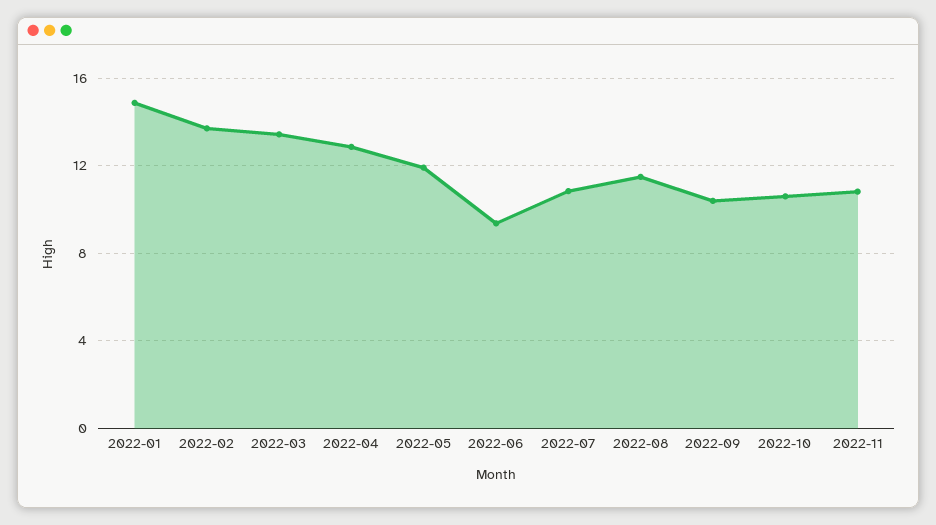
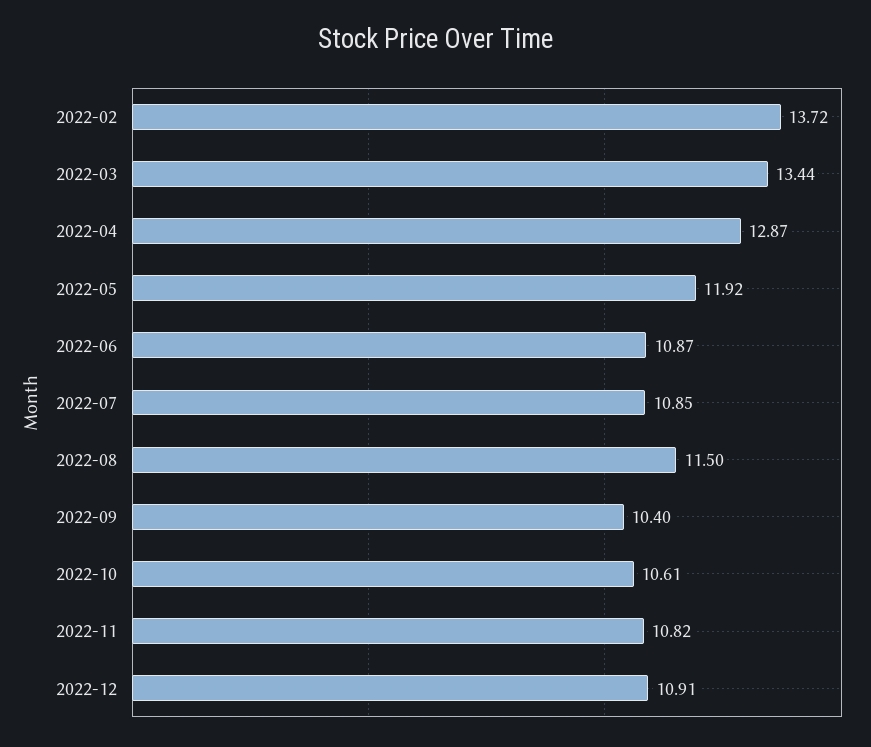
2022-01: 15 -> none
2022-06: 9.5 -> 10.87
2022-12: none -> 10.91

